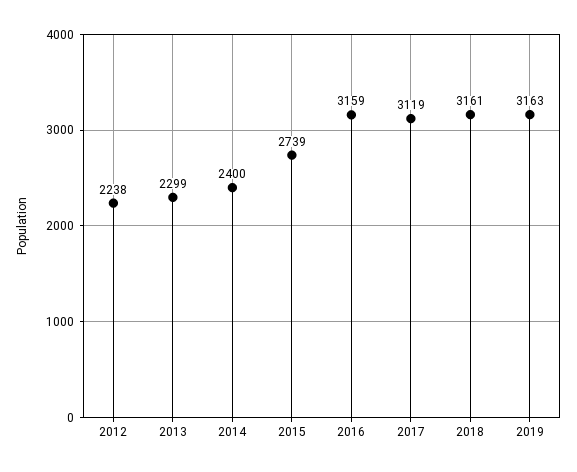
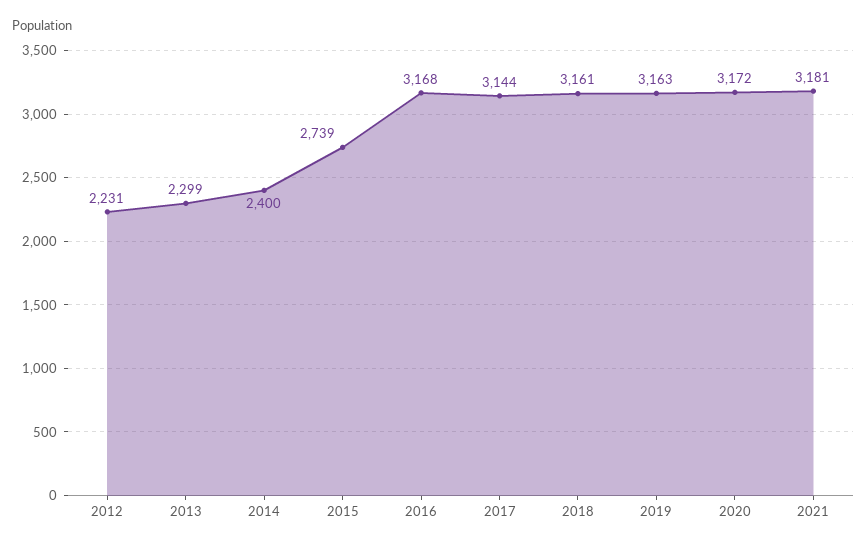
2012: 2238 -> 2231
2016: 3159 -> 3168
2017: 3119 -> 3144
2020: none -> 3172
2021: none -> 3181

